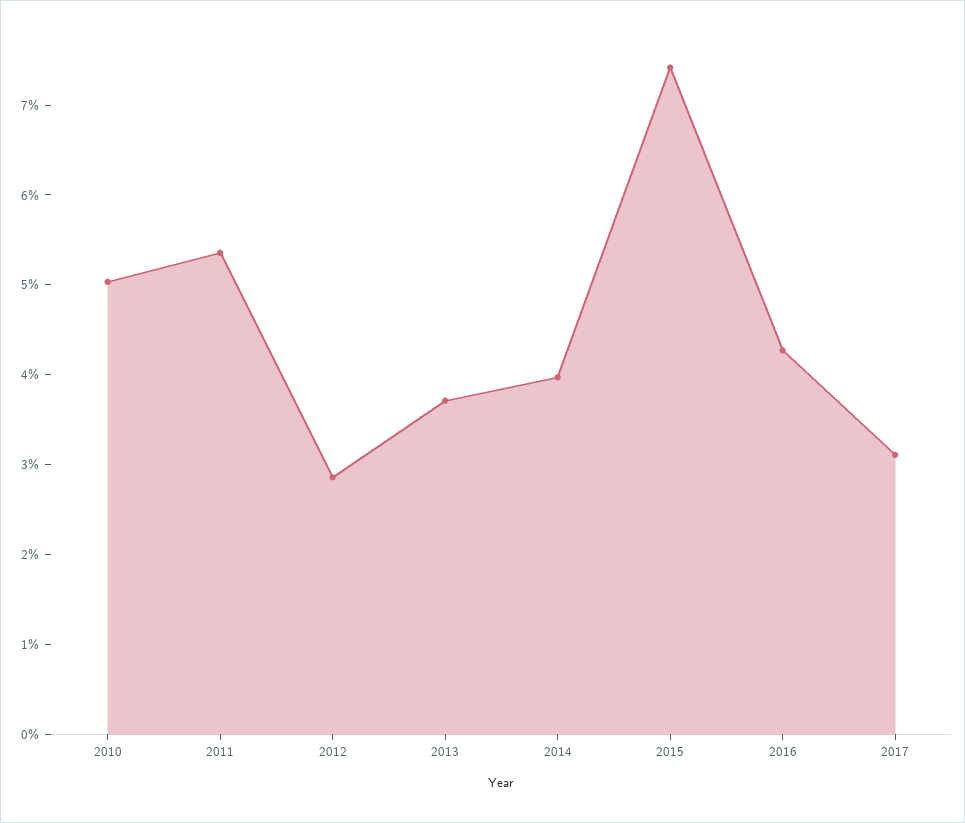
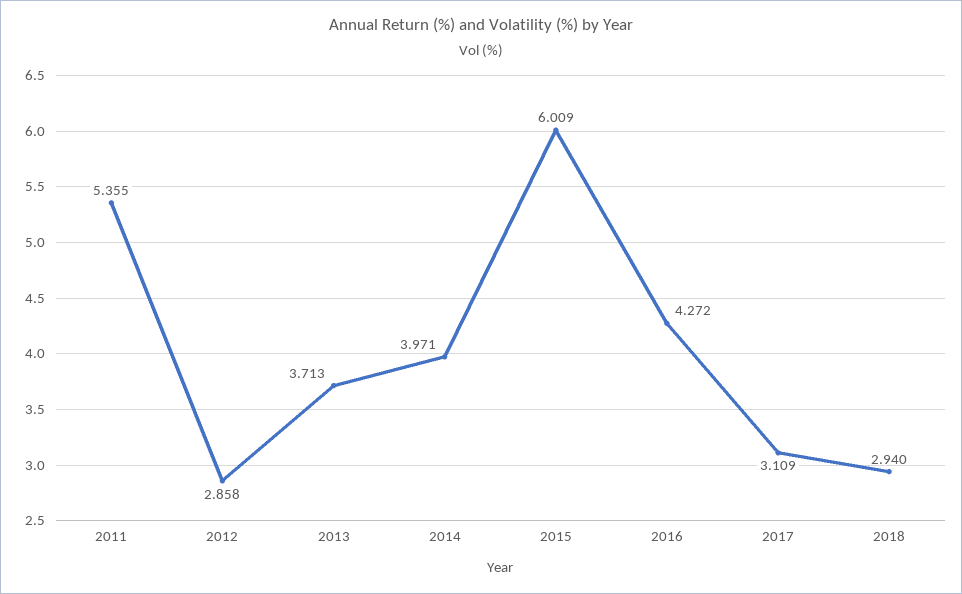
2010: 5 -> none
2015: 7.4 -> 6.009
2018: none -> 2.94

